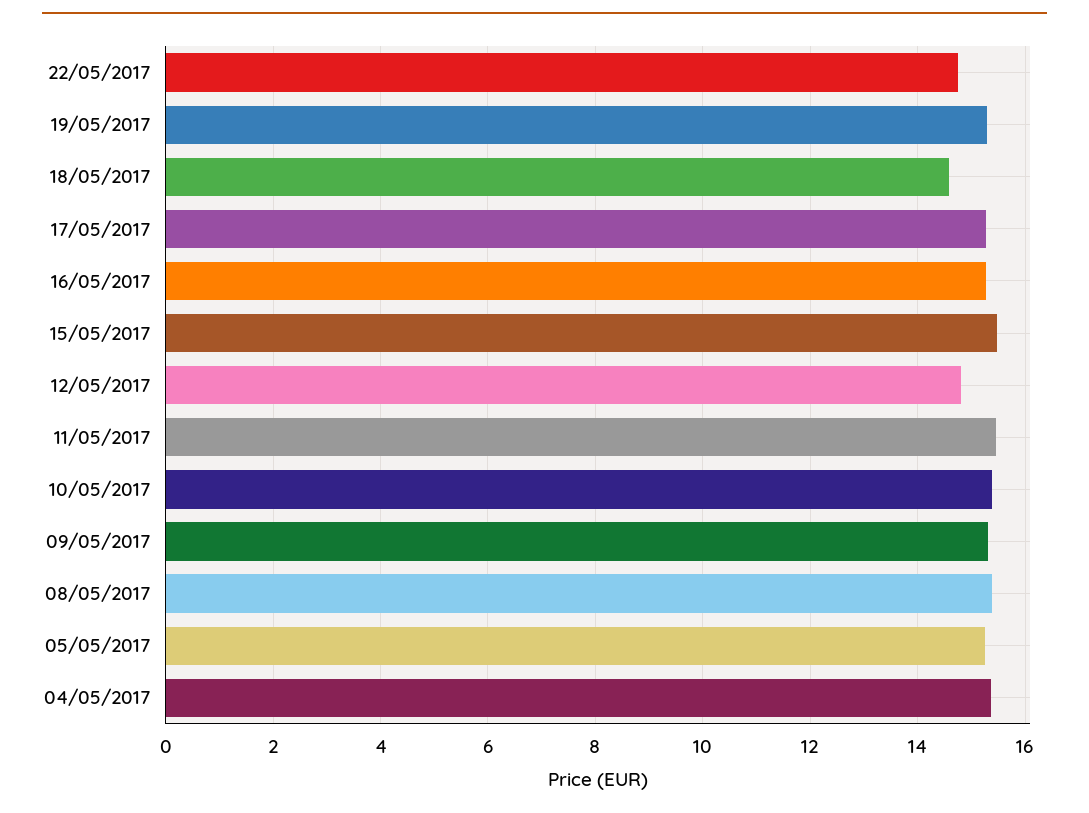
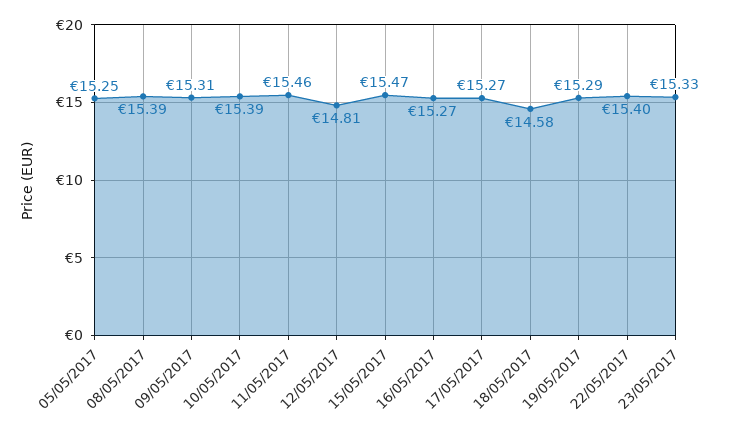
22/05/2017: 14.8 -> 15.4
04/05/2017: 15.4 -> none
23/05/2017: none -> 15.33

